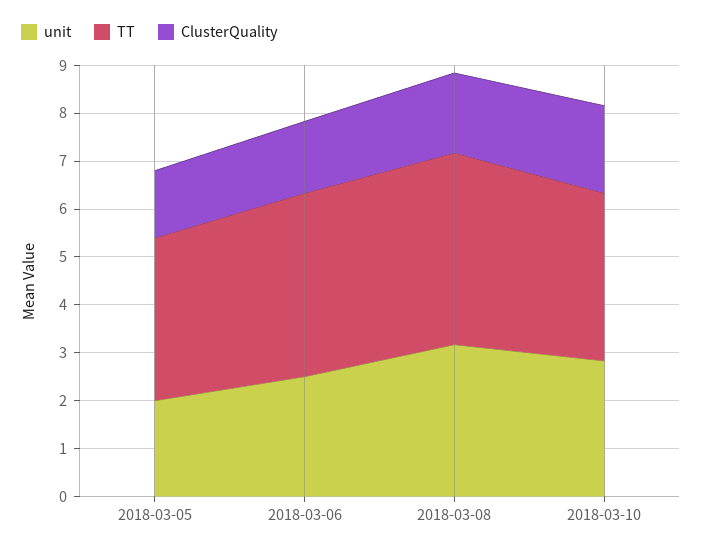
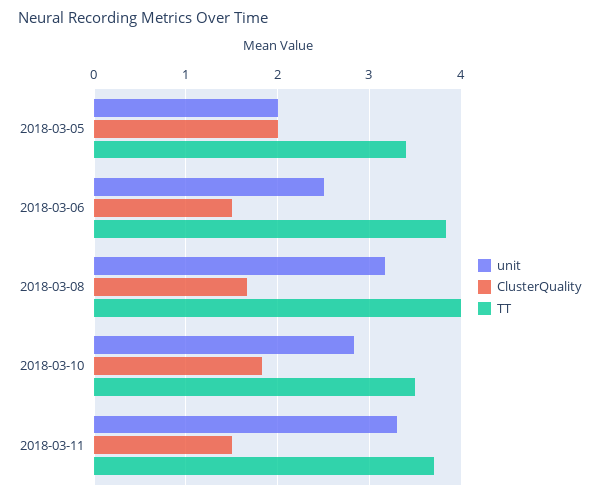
ClusterQuality, 2018-03-05: 1.4 -> 2
unit, 2018-03-11: none -> 3.3
ClusterQuality, 2018-03-11: none -> 1.5
TT, 2018-03-11: none -> 3.7

